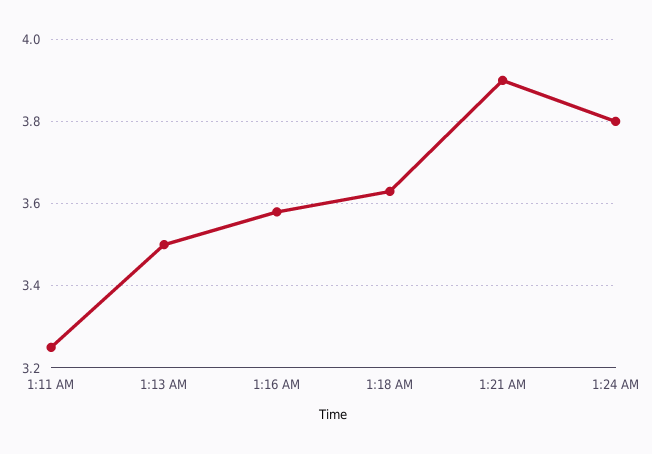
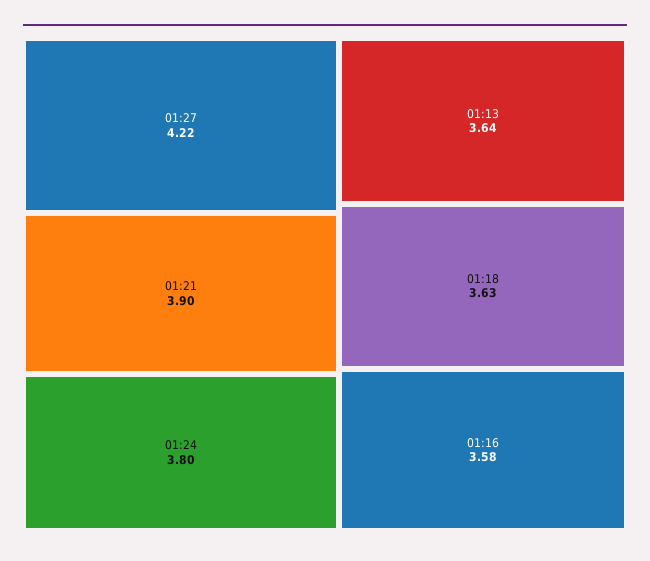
1:11 AM: 3.25 -> none
1:13 AM: 3.5 -> 3.64
01:27: none -> 4.22

